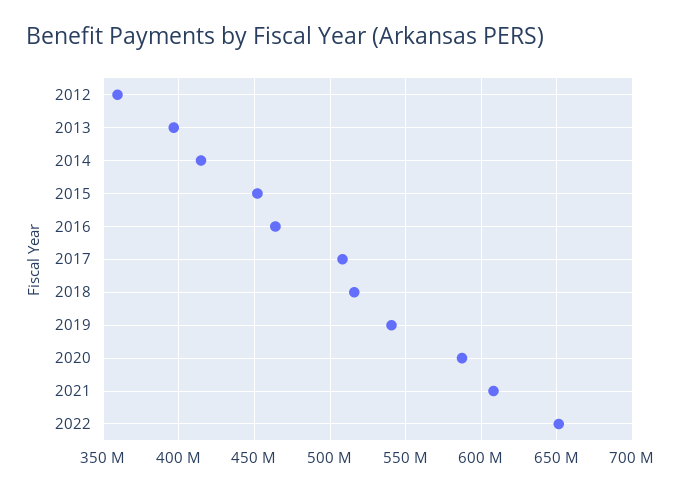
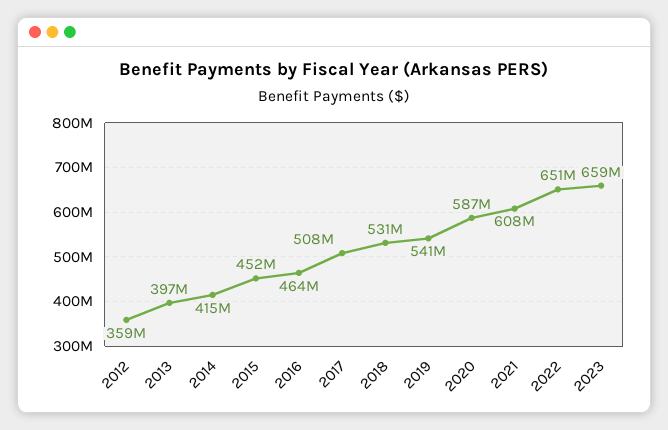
2018: 515000000 -> 531000000
2023: none -> 659000000

